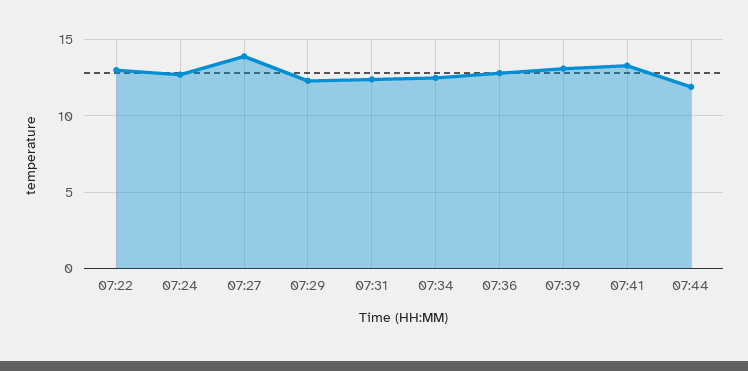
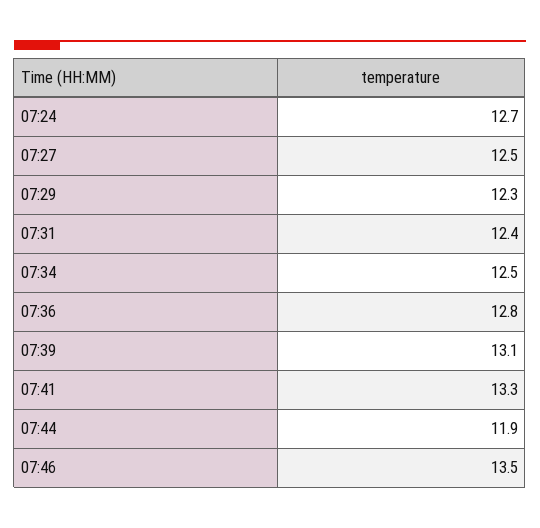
07:22: 13 -> none
07:27: 14 -> 12.5
07:46: none -> 13.5

